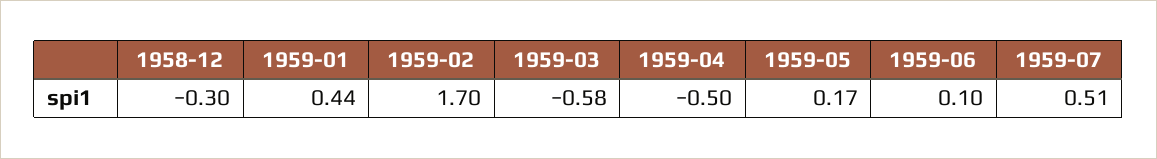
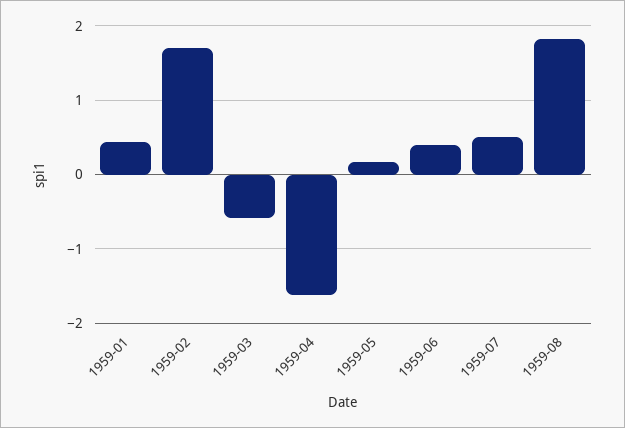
1958-12: -0.3 -> none
1959-04: -0.5 -> -1.6
1959-06: 0.1 -> 0.4
1959-08: none -> 1.8

